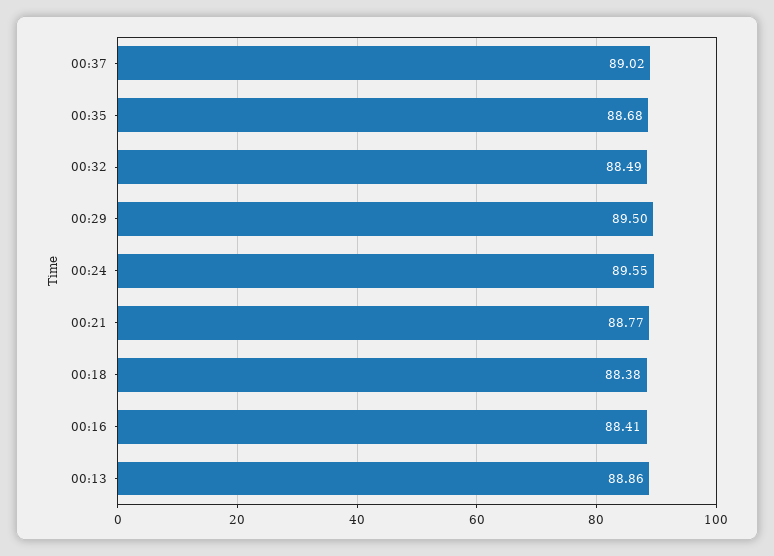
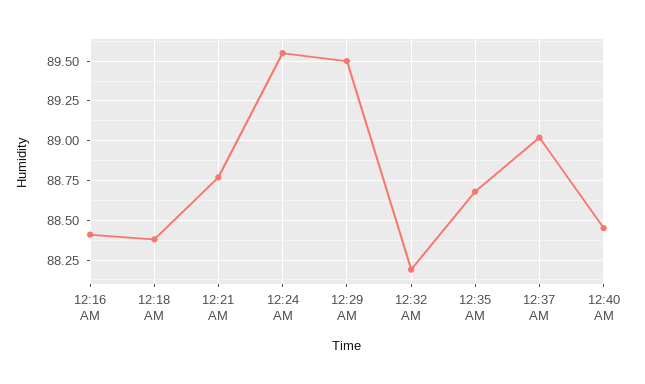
00:32: 88.49 -> 88.2
00:13: 88.86 -> none
12:40 AM: none -> 88.45

